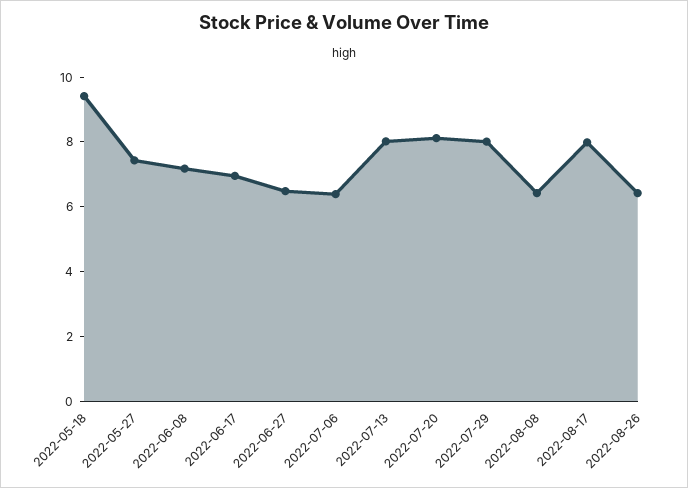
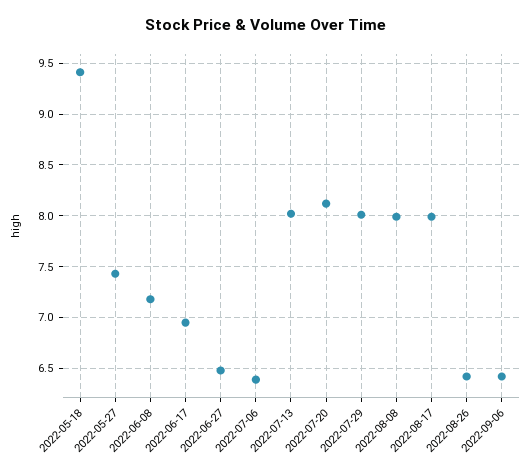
2022-08-08: 6.5 -> 8
2022-09-06: none -> 6.4

